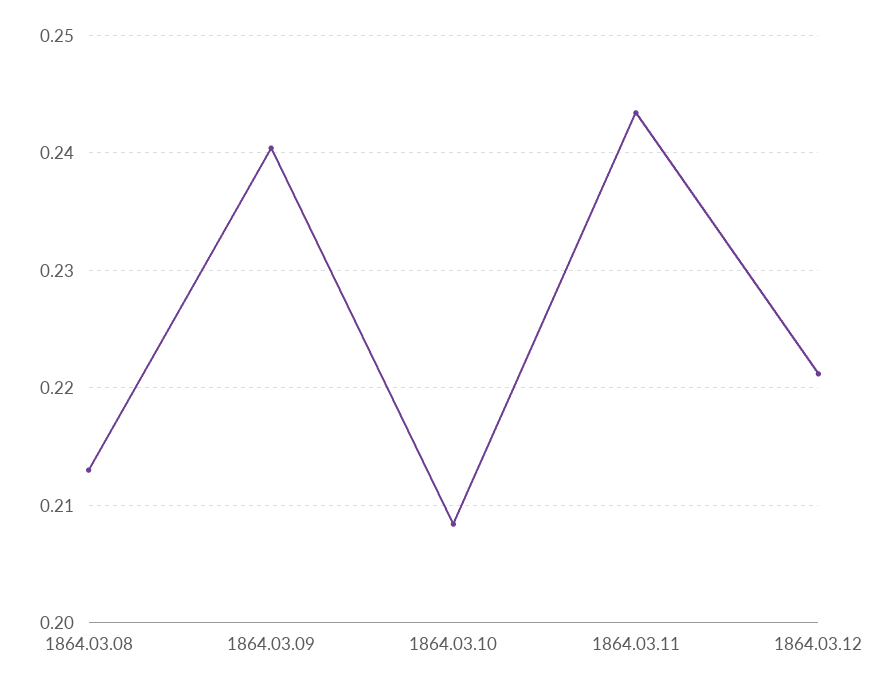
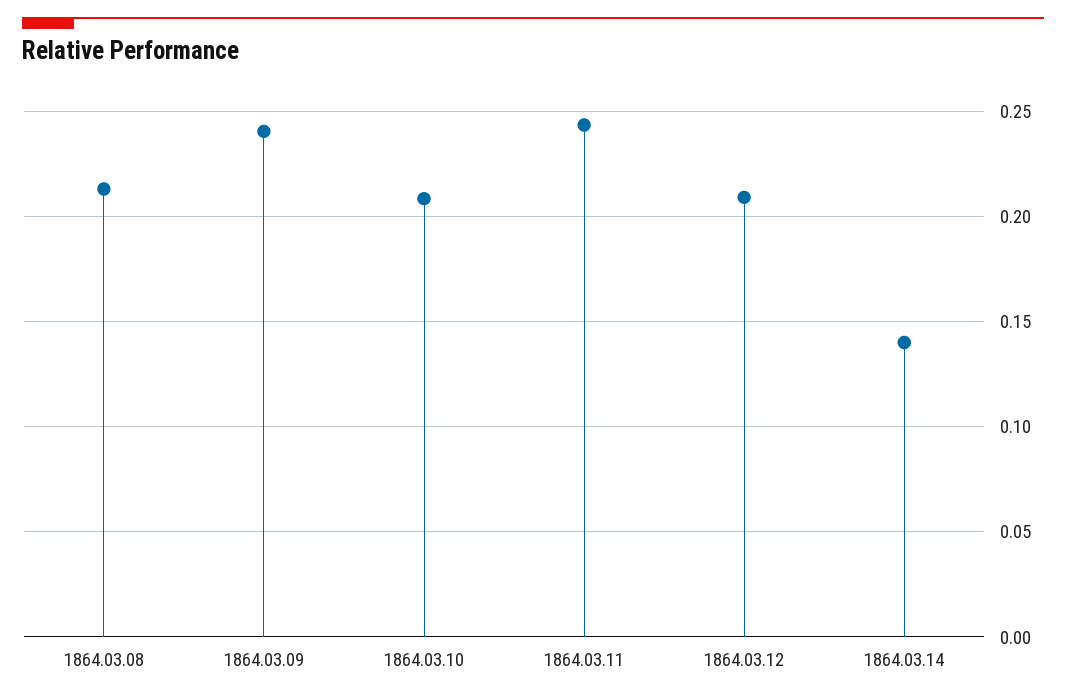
1864.03.12: 0.221 -> 0.21
1864.03.14: none -> 0.14

